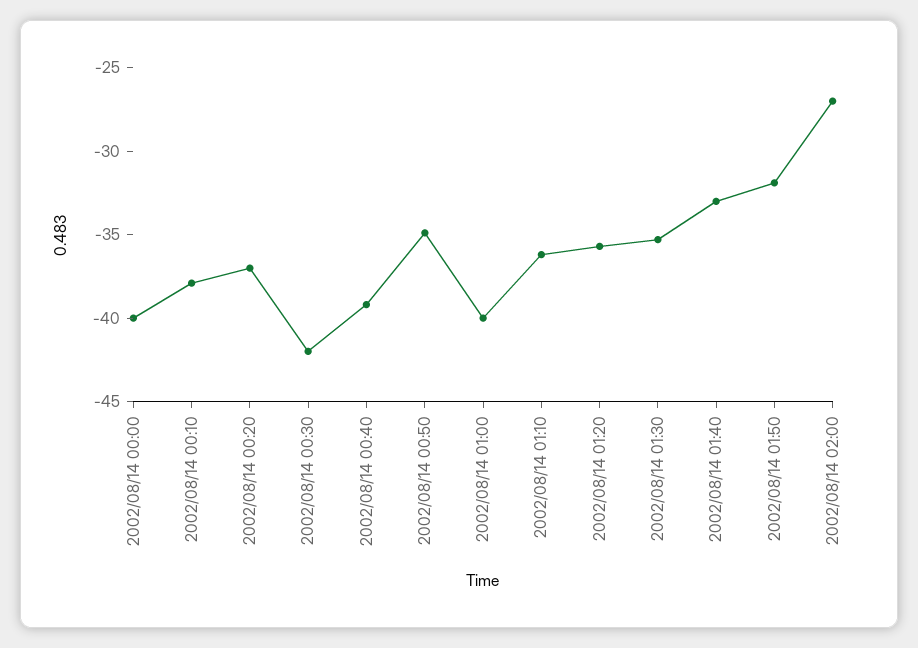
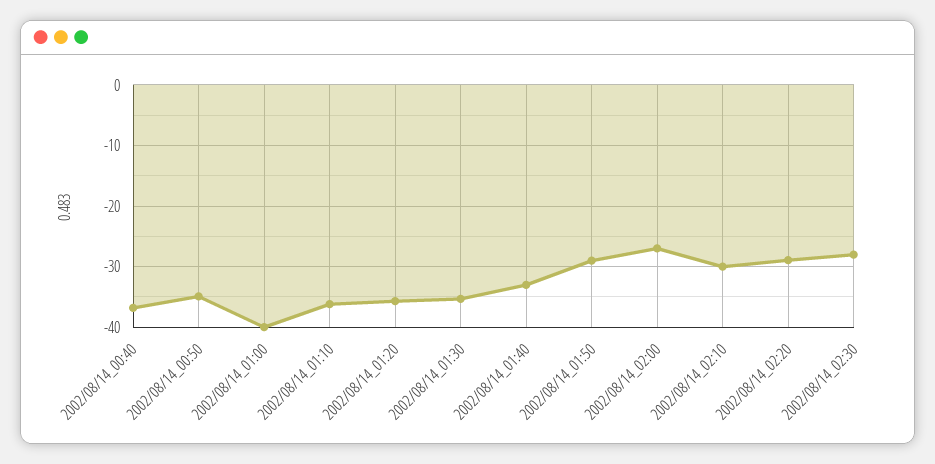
2002/08/14 00:00: -40 -> none
2002/08/14 00:10: -38 -> none
2002/08/14 00:20: -37 -> none
2002/08/14 00:30: -42 -> none
2002/08/14 00:40: -39 -> -37
2002/08/14 01:50: -32 -> -29
2002/08/14_02:10: none -> -30
2002/08/14_02:20: none -> -29
2002/08/14_02:30: none -> -28

